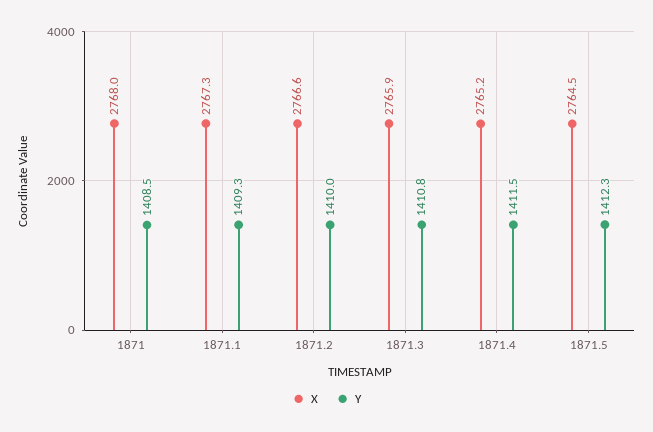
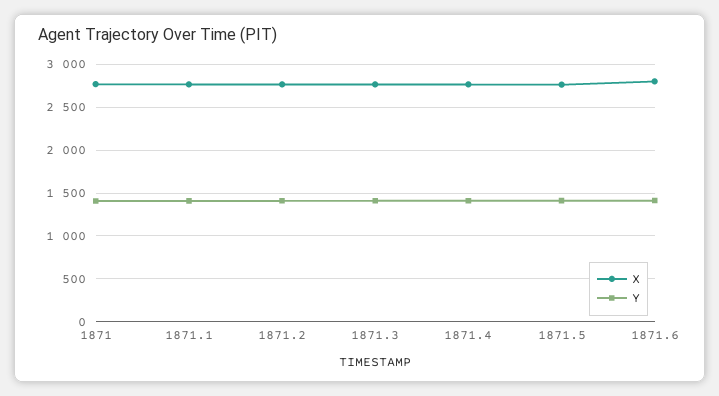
X, 1871.6: none -> 2800
Y, 1871.6: none -> 1400

